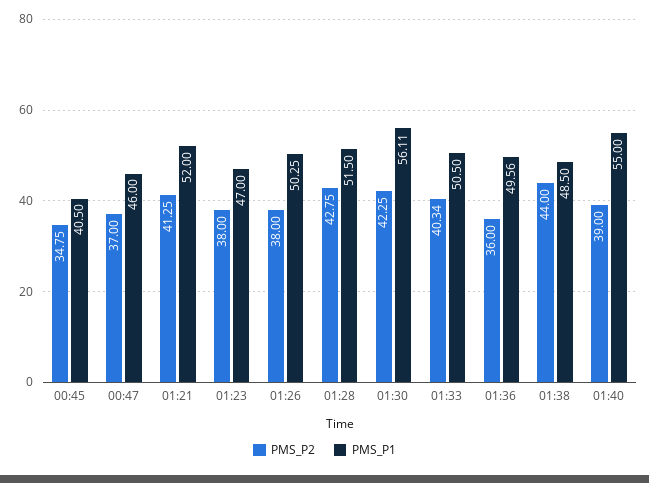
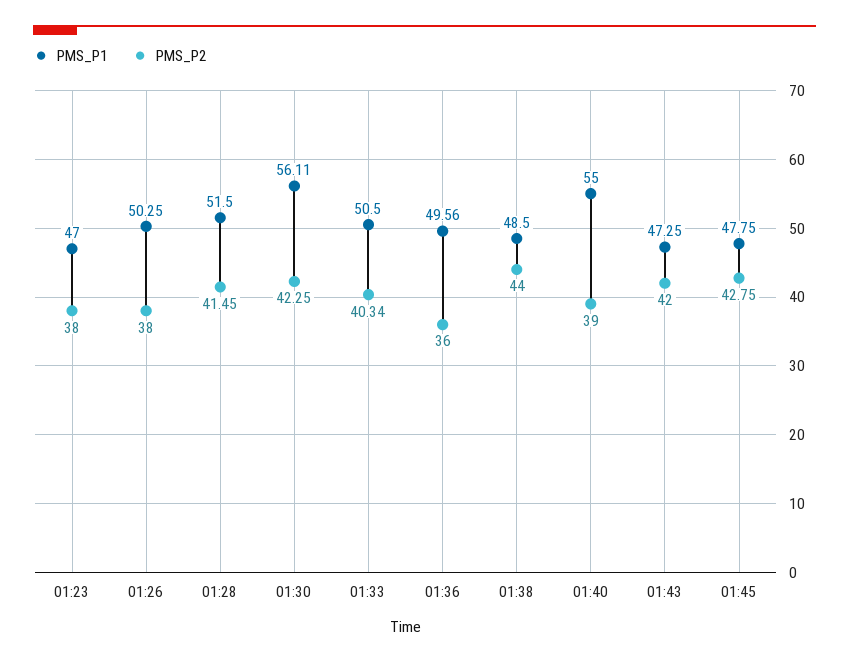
PMS_P2, 00:45: 34.75 -> none
PMS_P1, 00:45: 40.5 -> none
PMS_P2, 00:47: 37 -> none
PMS_P1, 00:47: 46 -> none
PMS_P2, 01:21: 41.25 -> none
PMS_P1, 01:21: 52 -> none
PMS_P2, 01:28: 42.75 -> 41.45
PMS_P1, 01:43: none -> 47.25
PMS_P2, 01:43: none -> 42
PMS_P1, 01:45: none -> 47.75
PMS_P2, 01:45: none -> 42.75

